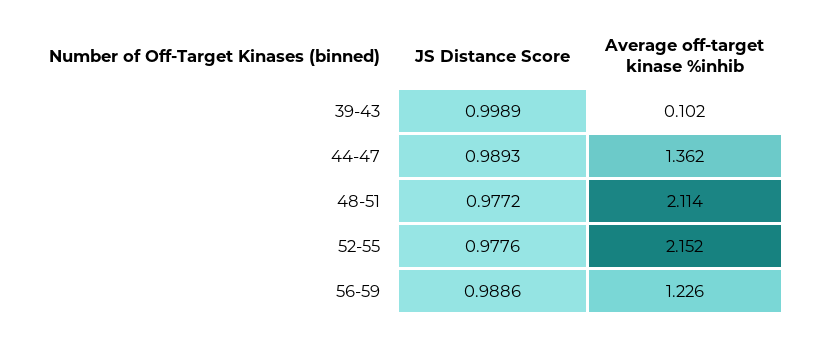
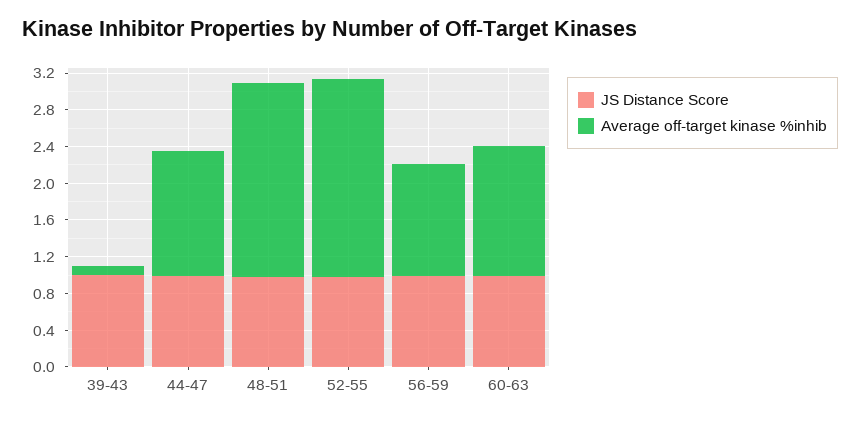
JS Distance Score, 60-63: none -> 1
Average off-target kinase %inhib, 60-63: none -> 1.4

